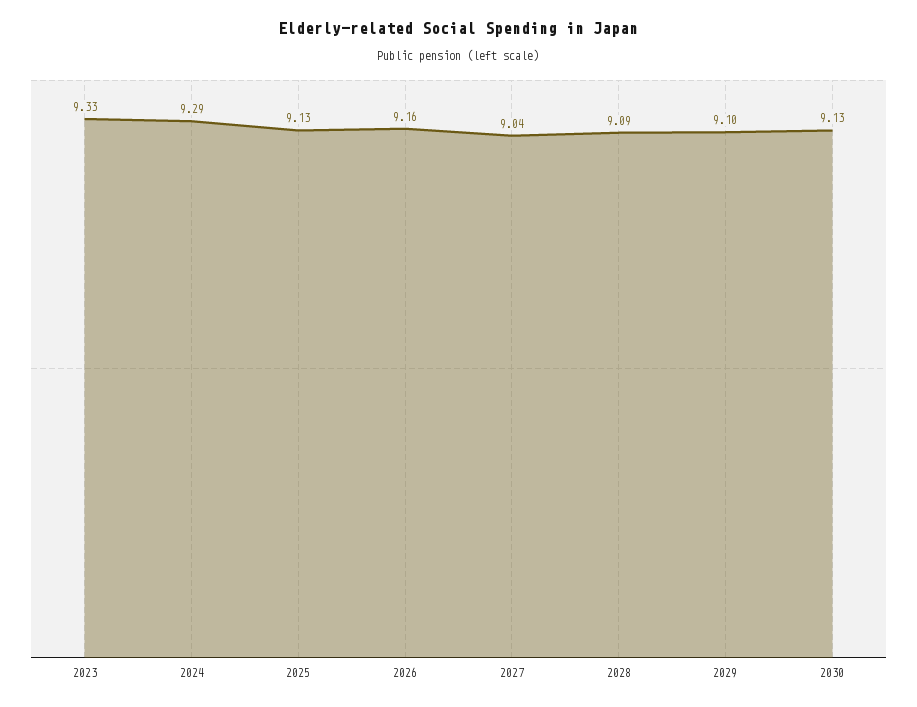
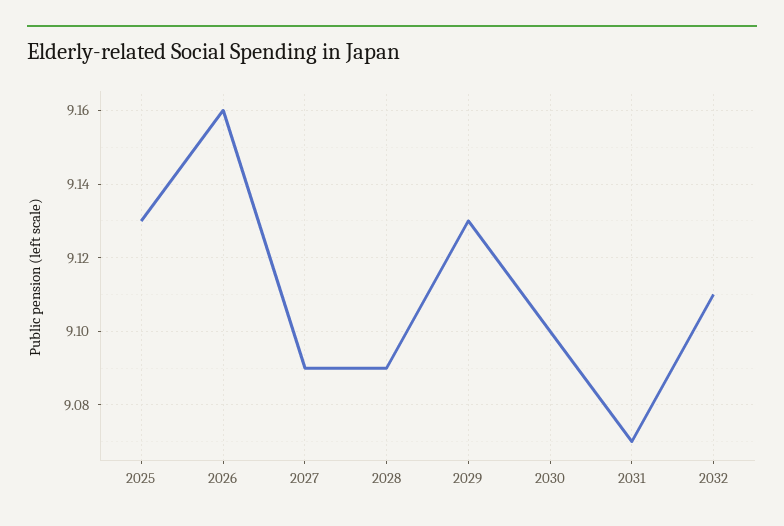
2023: 9.33 -> none
2024: 9.29 -> none
2027: 9.04 -> 9.09
2029: 9.1 -> 9.13
2030: 9.13 -> 9.1
2031: none -> 9.07
2032: none -> 9.11

